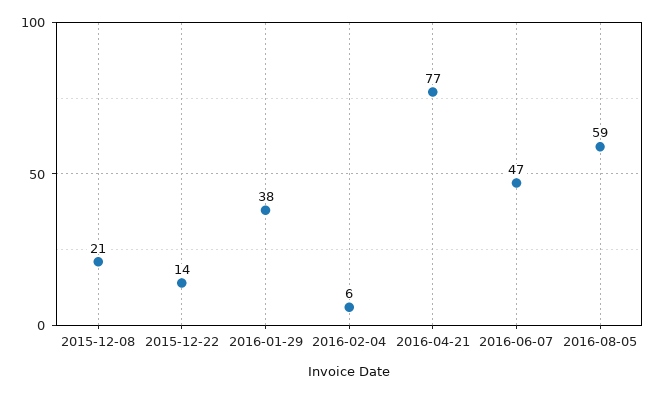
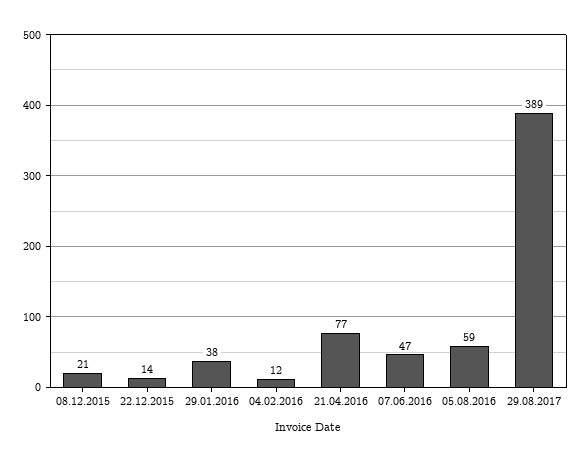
2016-02-04: 6 -> 12
29.08.2017: none -> 389

